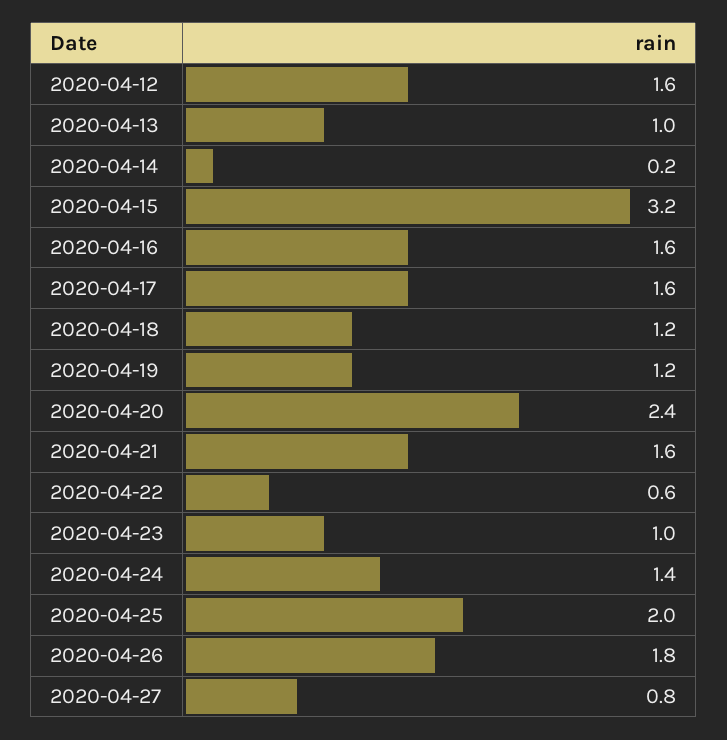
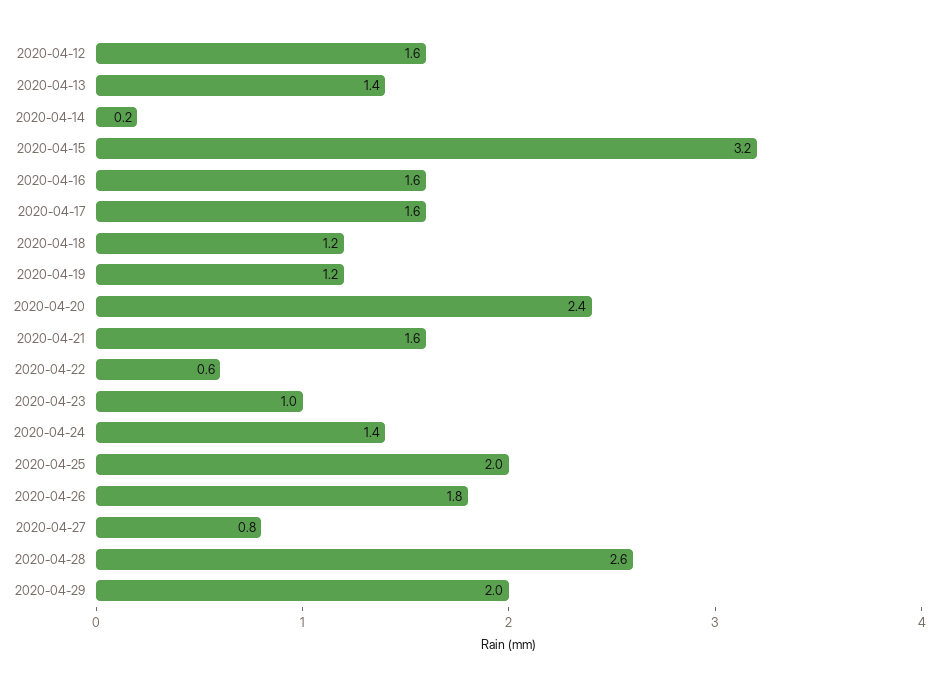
2020-04-13: 1 -> 1.4
2020-04-28: none -> 2.6
2020-04-29: none -> 2

